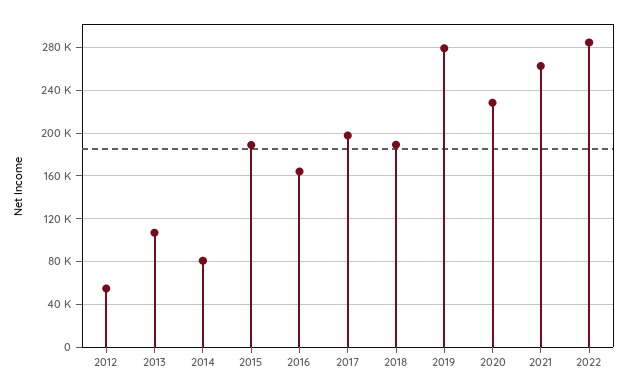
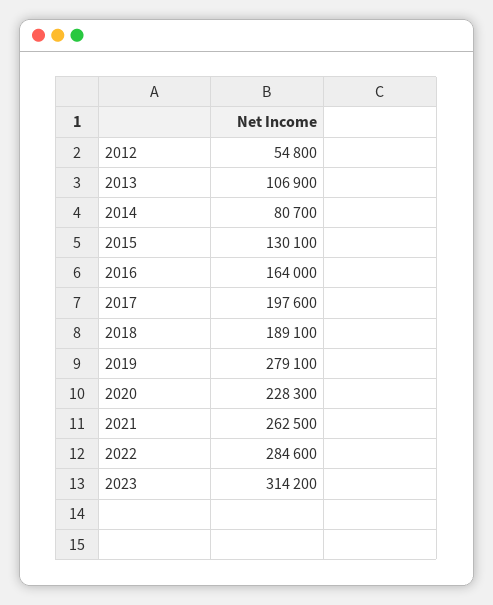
2015: 190000 -> 130100
2023: none -> 314200

